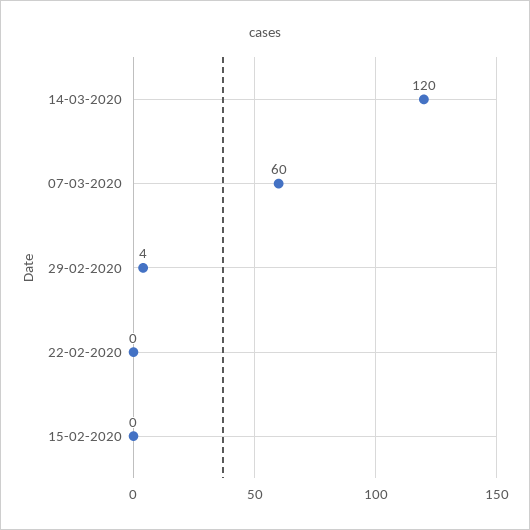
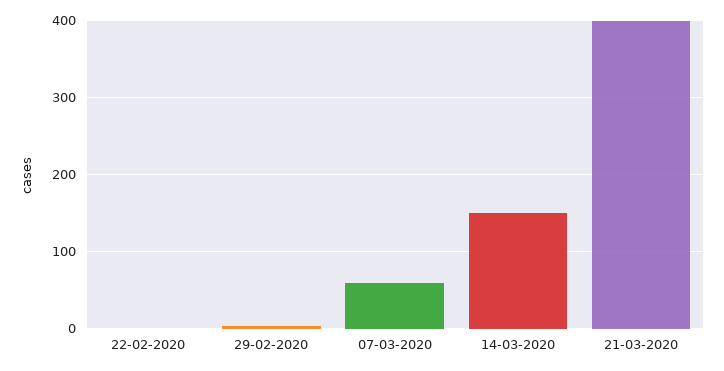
14-03-2020: 120 -> 150
15-02-2020: 0 -> none
21-03-2020: none -> 400

